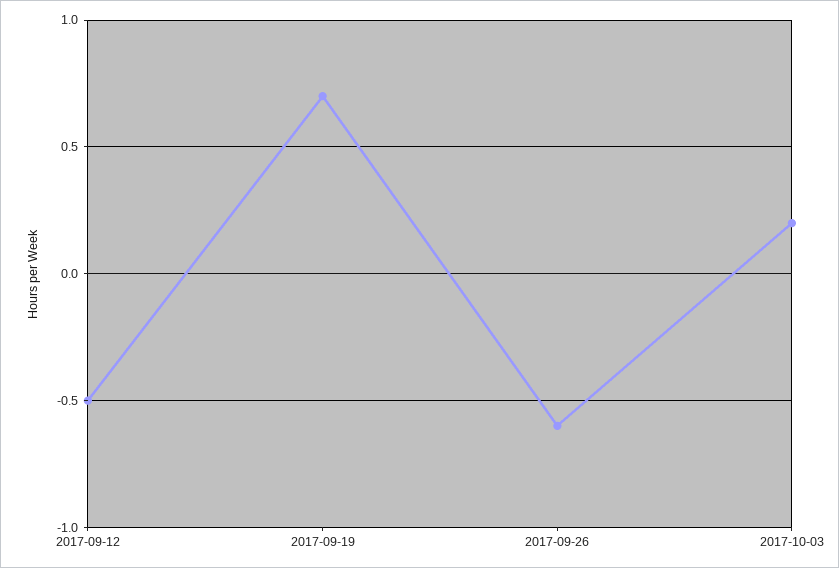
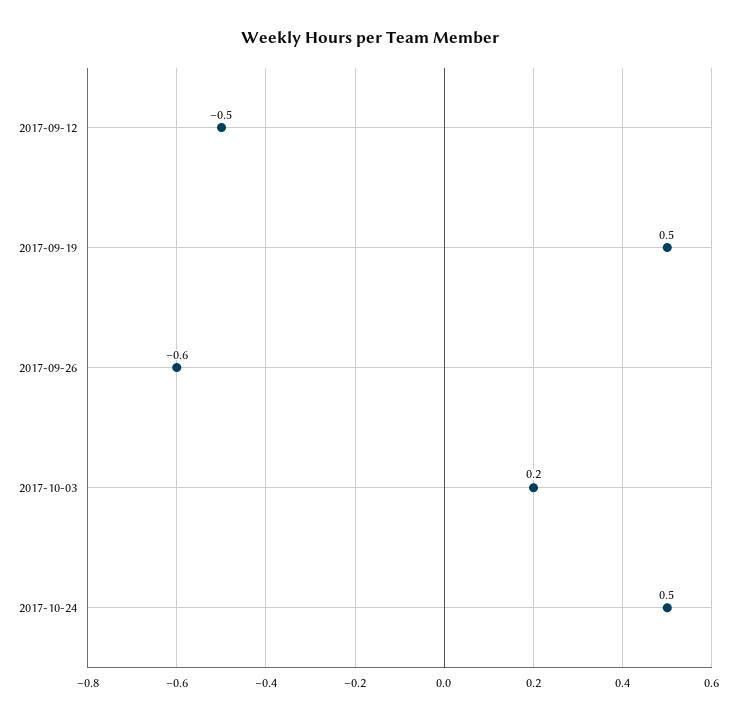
2017-09-19: 0.7 -> 0.5
2017-10-24: none -> 0.5

